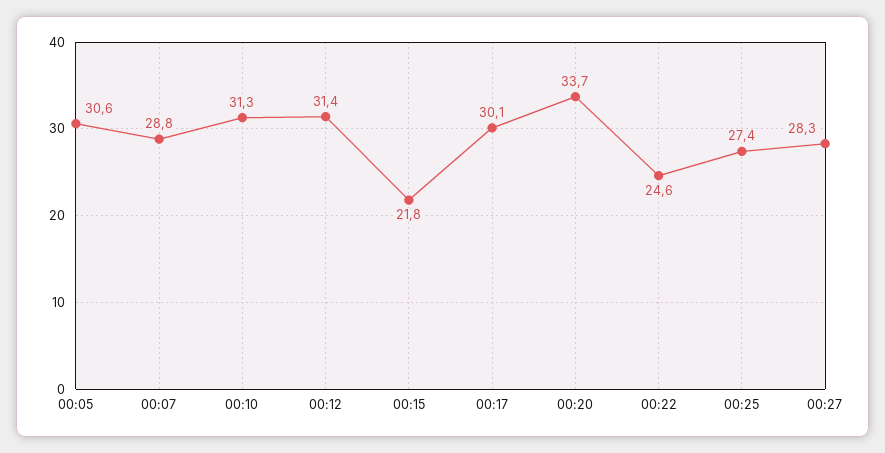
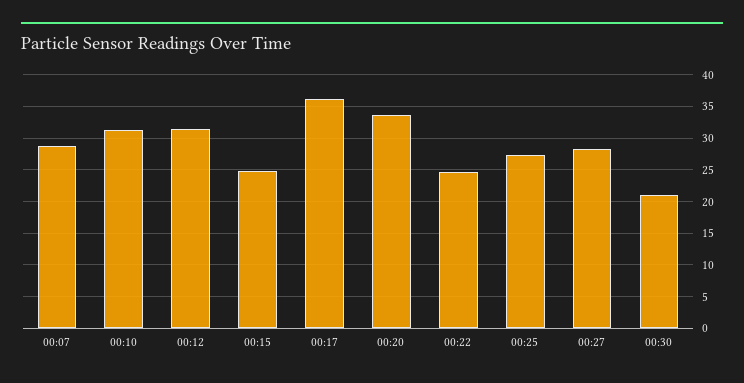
00:05: 30.6 -> none
00:15: 21.8 -> 25
00:17: 30.1 -> 36
00:30: none -> 21

